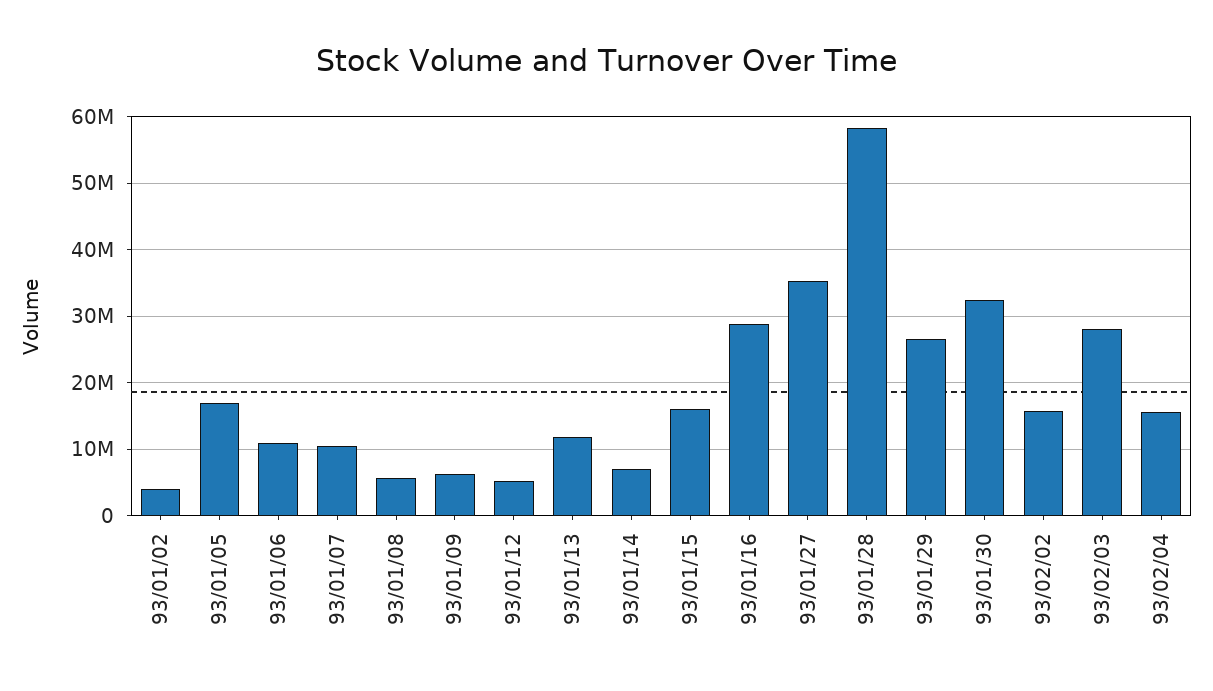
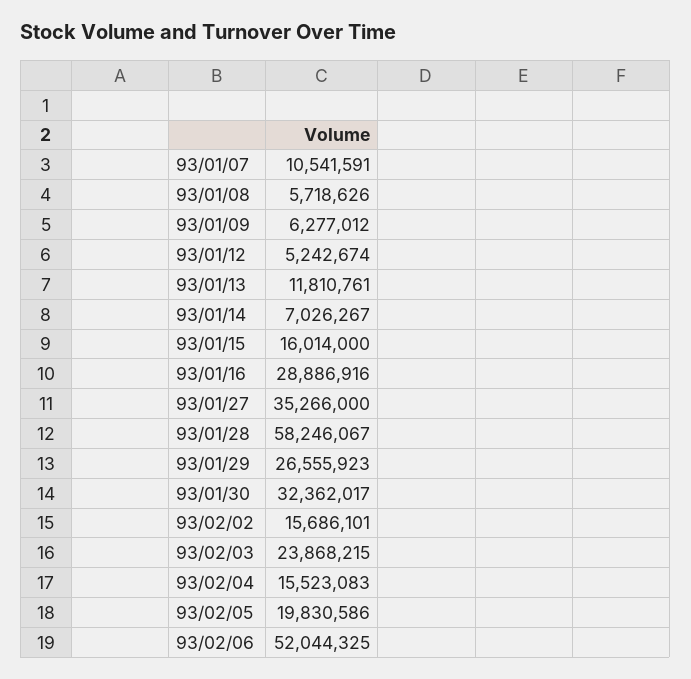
93/01/02: 4000000 -> none
93/01/05: 17000000 -> none
93/01/06: 11000000 -> none
93/02/03: 28000000 -> 23868215
93/02/05: none -> 19830586
93/02/06: none -> 52044325

